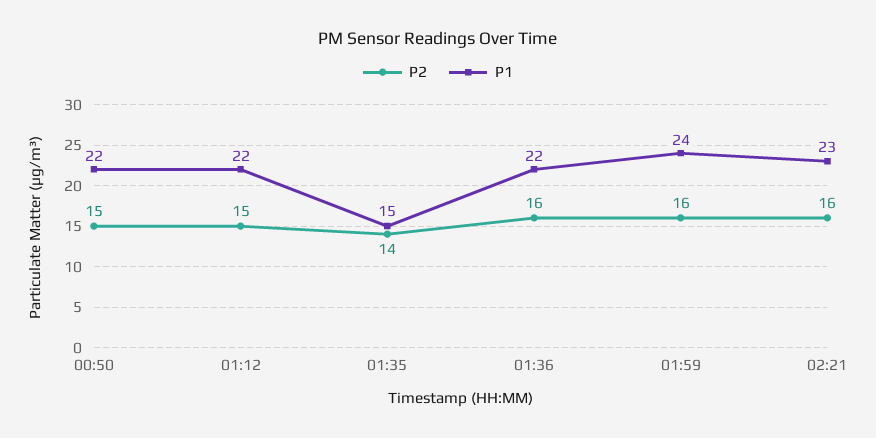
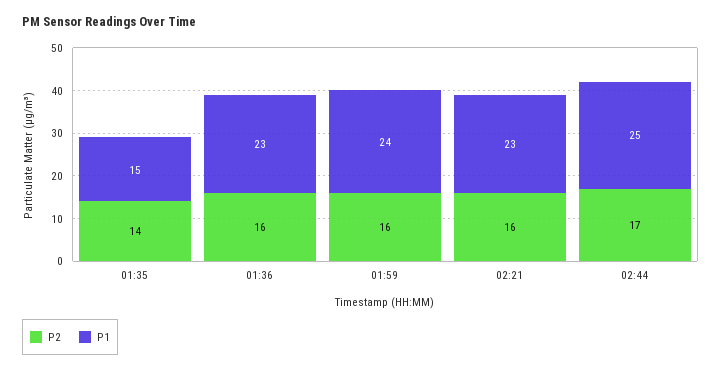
P2, 00:50: 15 -> none
P1, 00:50: 22 -> none
P2, 01:12: 15 -> none
P1, 01:12: 22 -> none
P1, 01:36: 22 -> 23
P2, 02:44: none -> 17
P1, 02:44: none -> 25

